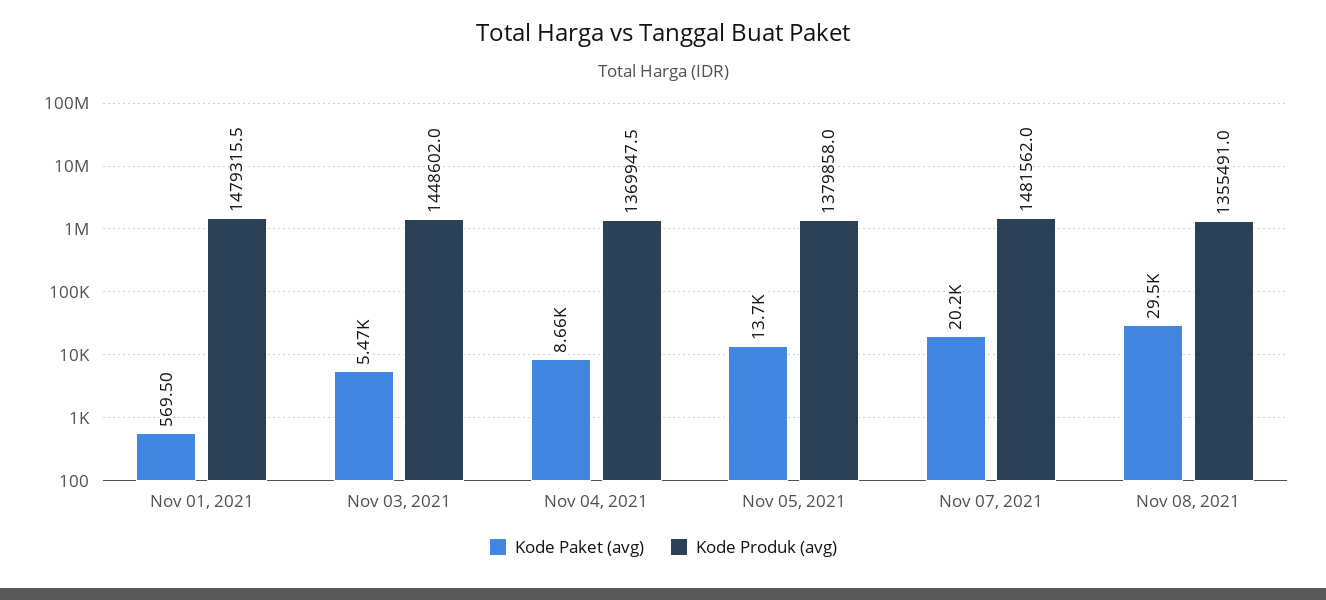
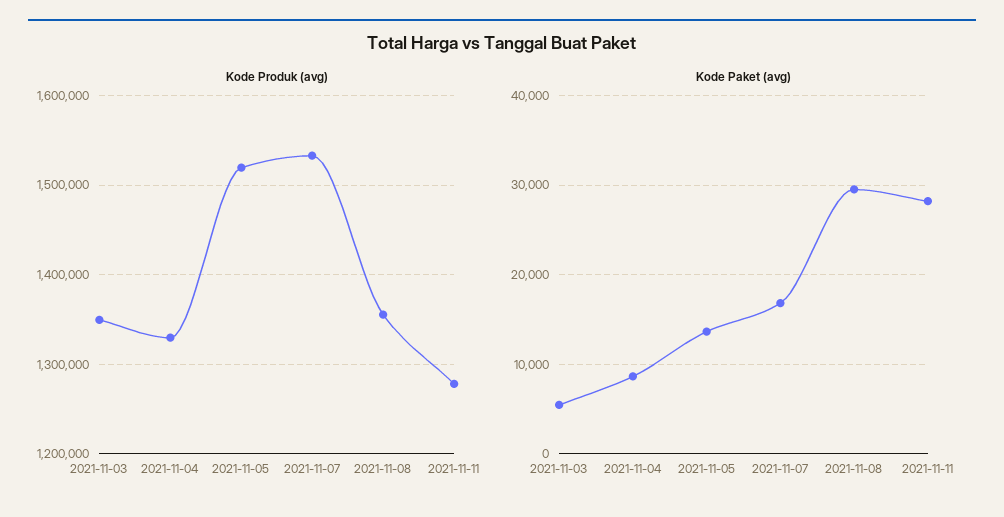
Kode Paket (avg), Nov 01, 2021: 569.5 -> none
Kode Produk (avg), Nov 01, 2021: 1479315.5 -> none
Kode Produk (avg), Nov 03, 2021: 1448602 -> 1350000
Kode Produk (avg), Nov 04, 2021: 1369947.5 -> 1330000
Kode Produk (avg), Nov 05, 2021: 1379858 -> 1520000
Kode Paket (avg), Nov 07, 2021: 20200 -> 17000
Kode Produk (avg), Nov 07, 2021: 1481562 -> 1530000
Kode Produk (avg), 2021-11-11: none -> 1280000
Kode Paket (avg), 2021-11-11: none -> 28000

